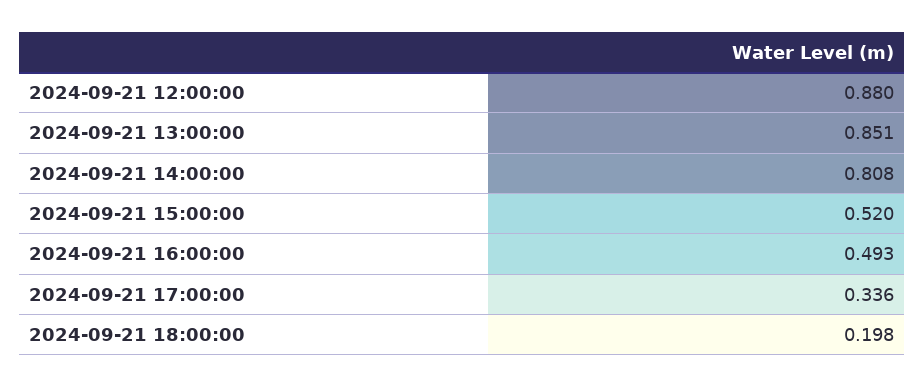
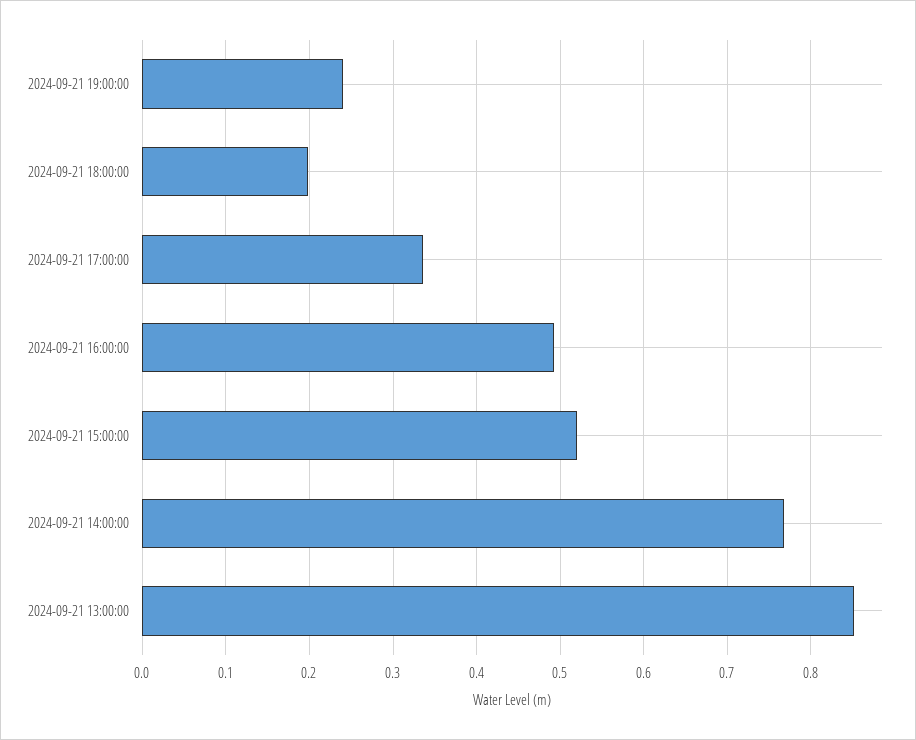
2024-09-21 12:00:00: 0.88 -> none
2024-09-21 14:00:00: 0.808 -> 0.77
2024-09-21 19:00:00: none -> 0.24

